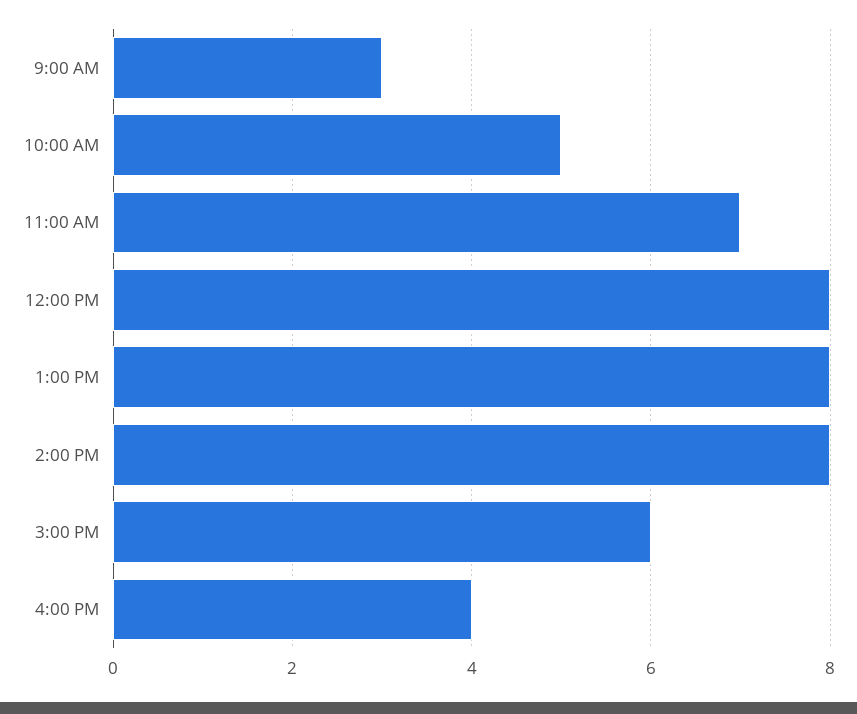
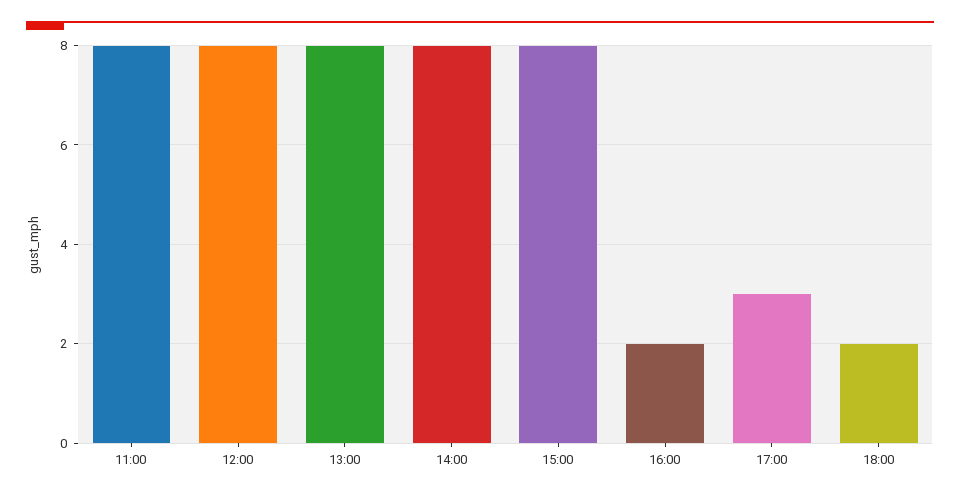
9:00 AM: 3 -> none
10:00 AM: 5 -> none
11:00 AM: 7 -> 8
3:00 PM: 6 -> 8
4:00 PM: 4 -> 2
17:00: none -> 3
18:00: none -> 2

